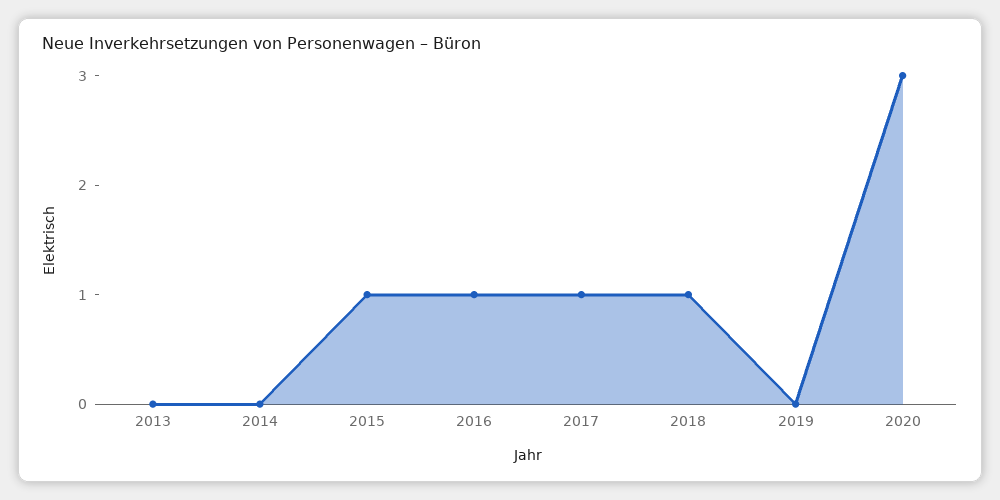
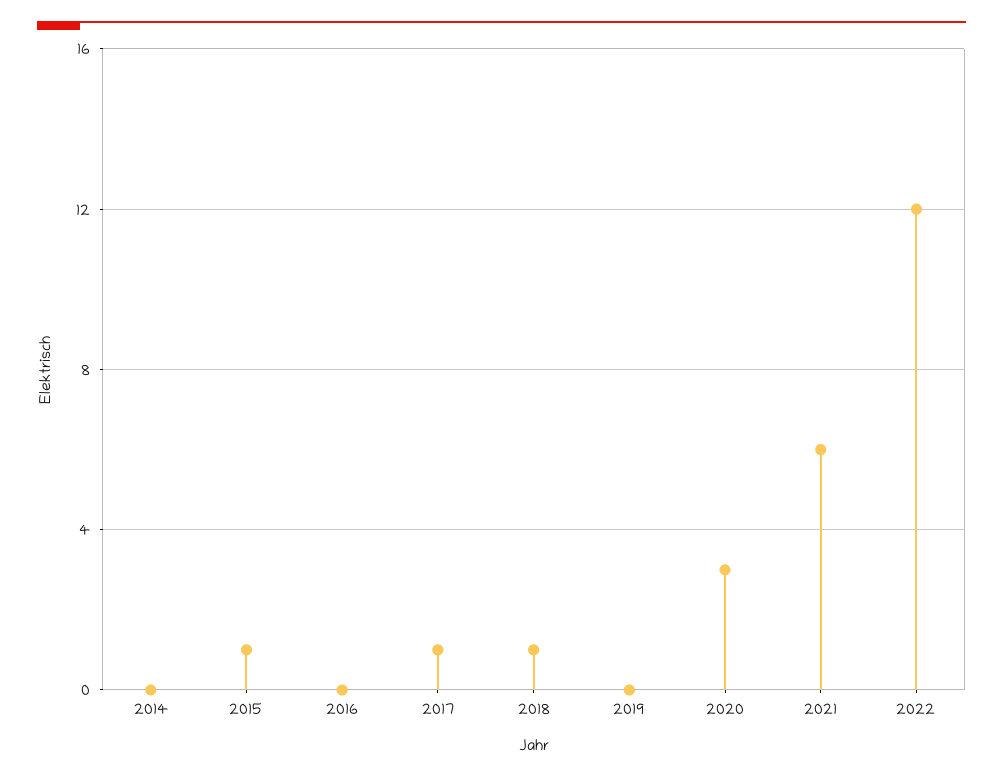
2013: 0 -> none
2016: 1 -> 0
2021: none -> 6
2022: none -> 12

